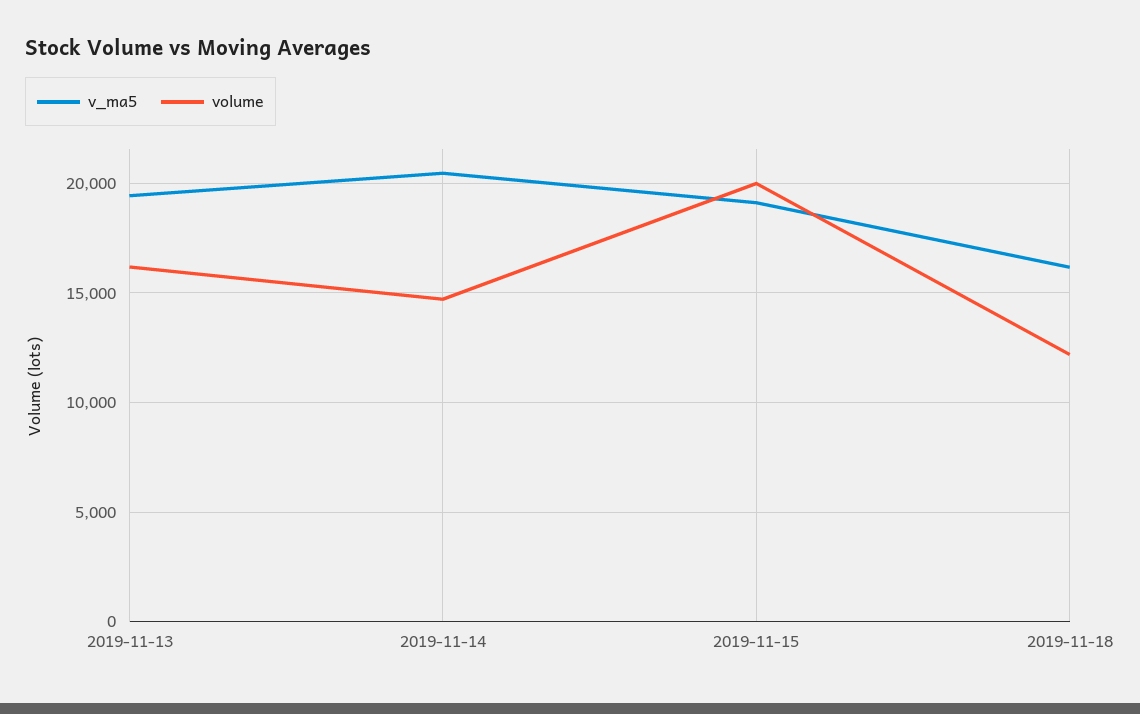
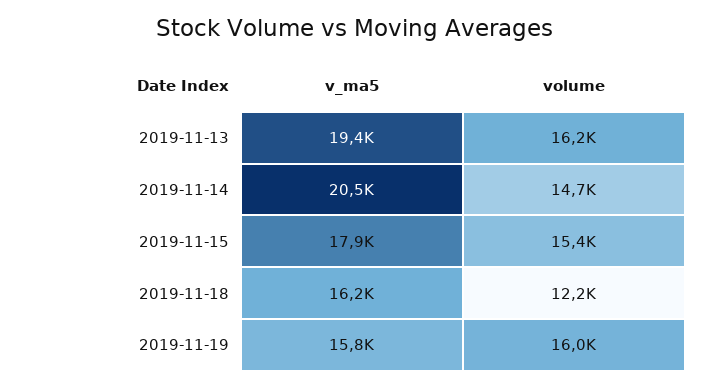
v_ma5, 2019-11-15: 19000 -> 17900
volume, 2019-11-15: 20000 -> 15400
v_ma5, 2019-11-19: none -> 15800
volume, 2019-11-19: none -> 16000

